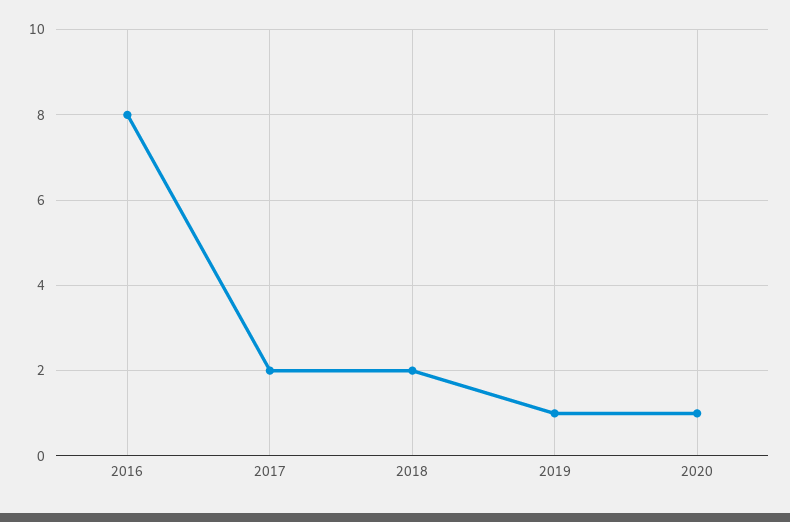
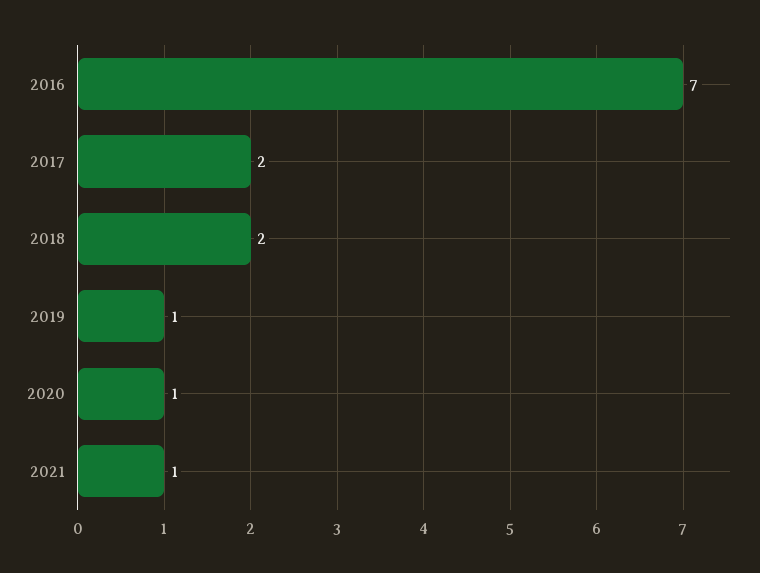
2016: 8 -> 7
2021: none -> 1

